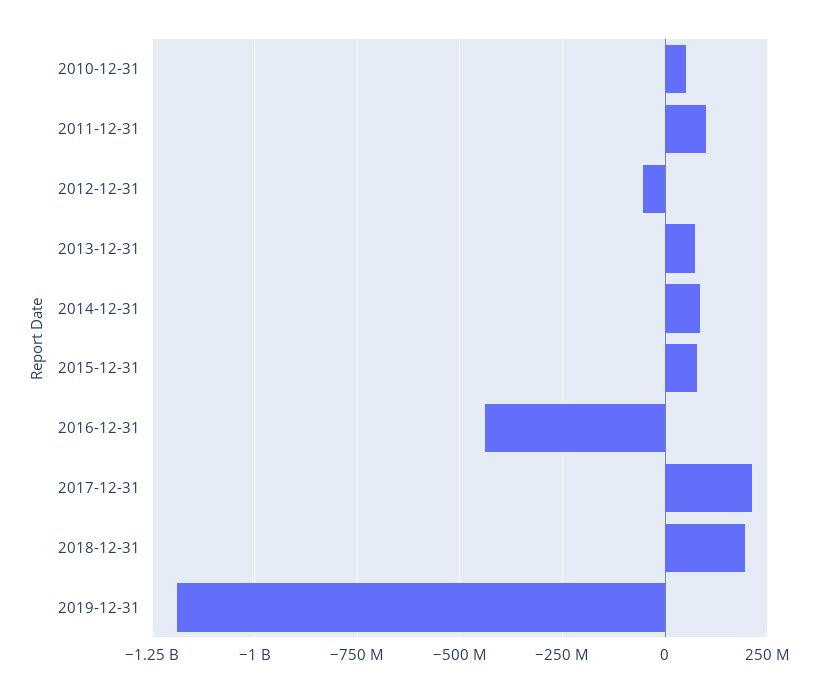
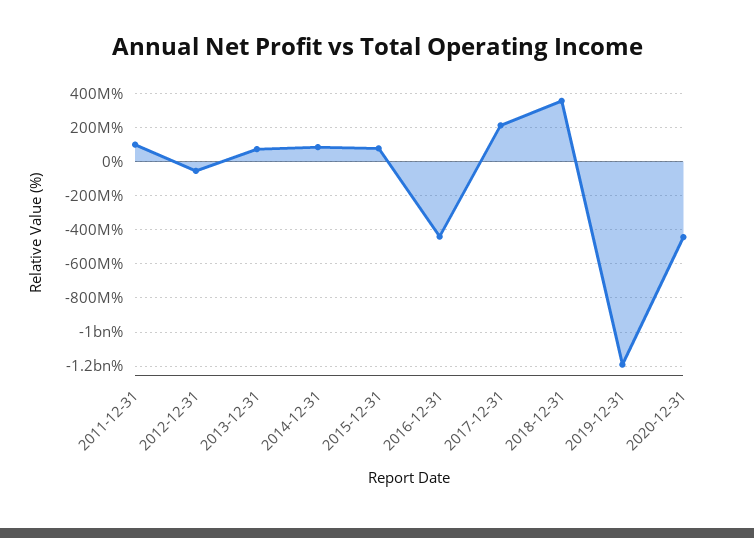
2010-12-31: 50000000 -> none
2018-12-31: 200000000 -> 350000000
2020-12-31: none -> -450000000

